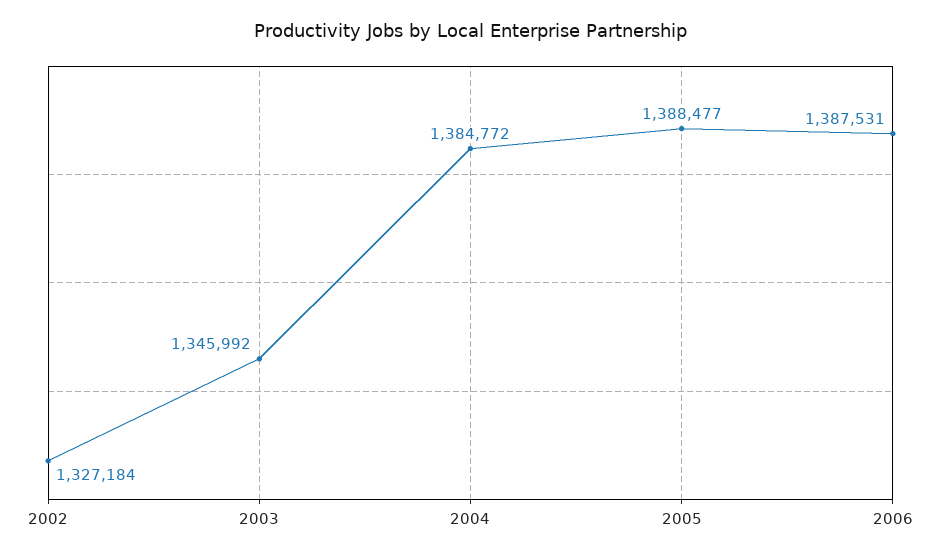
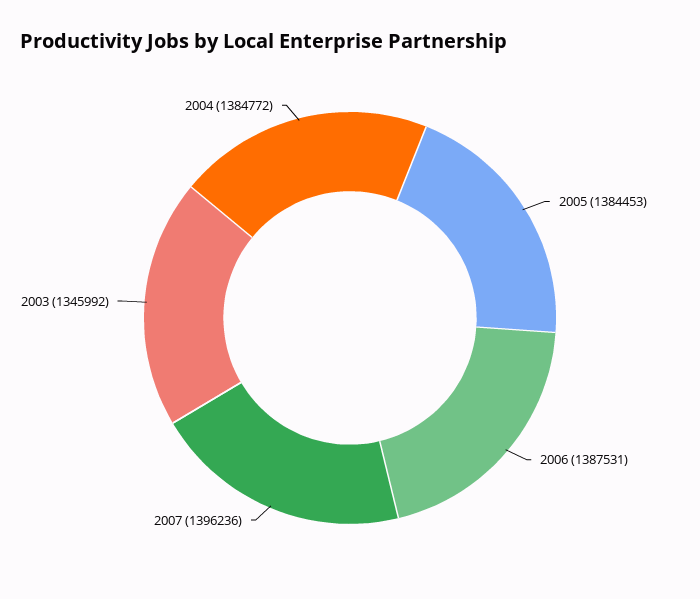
2002: 1327184 -> none
2005: 1388477 -> 1384453
2007: none -> 1396236

